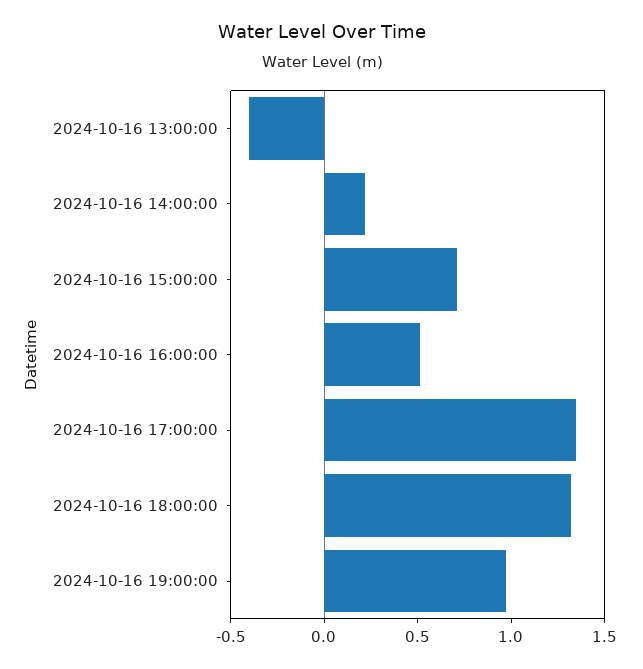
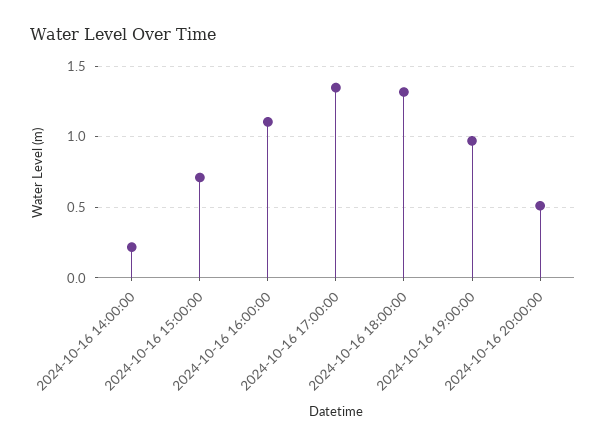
2024-10-16 13:00:00: -0.4 -> none
2024-10-16 16:00:00: 0.5 -> 1.1
2024-10-16 20:00:00: none -> 0.5

